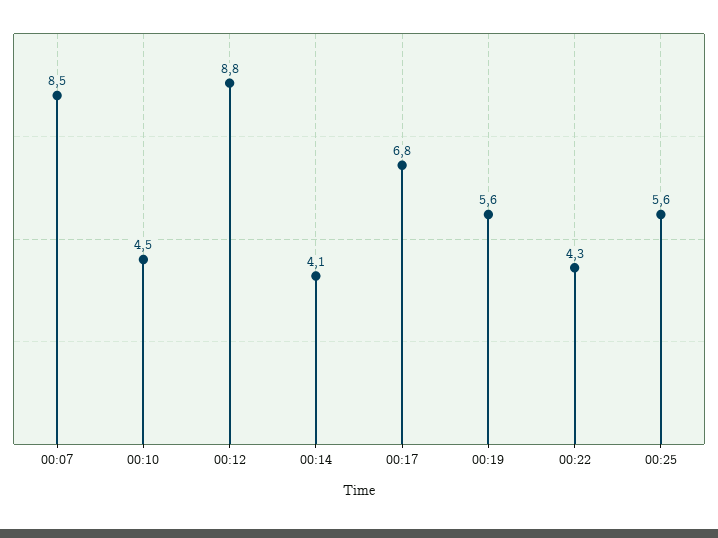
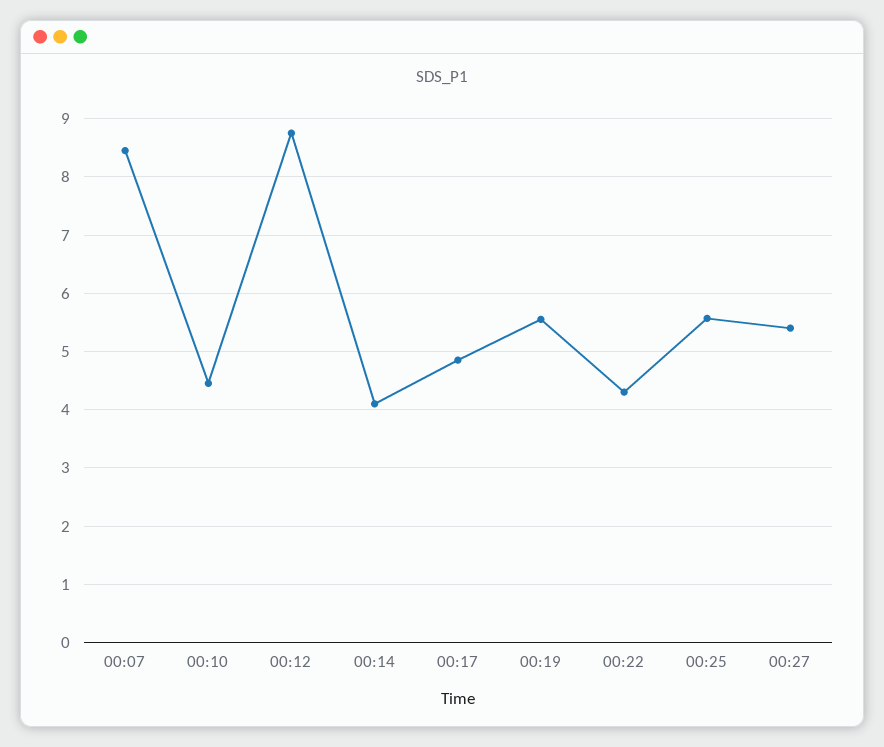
00:17: 6.8 -> 4.8
00:27: none -> 5.4

